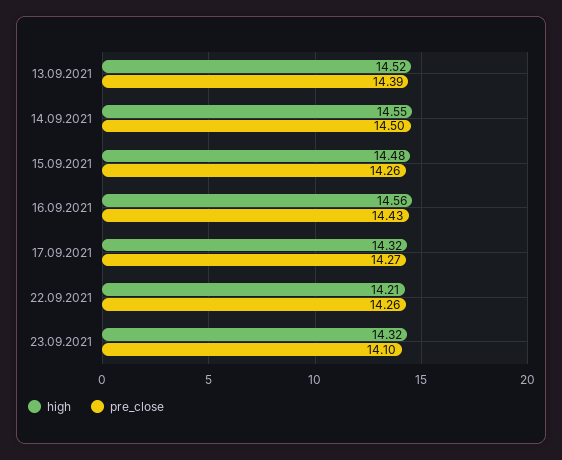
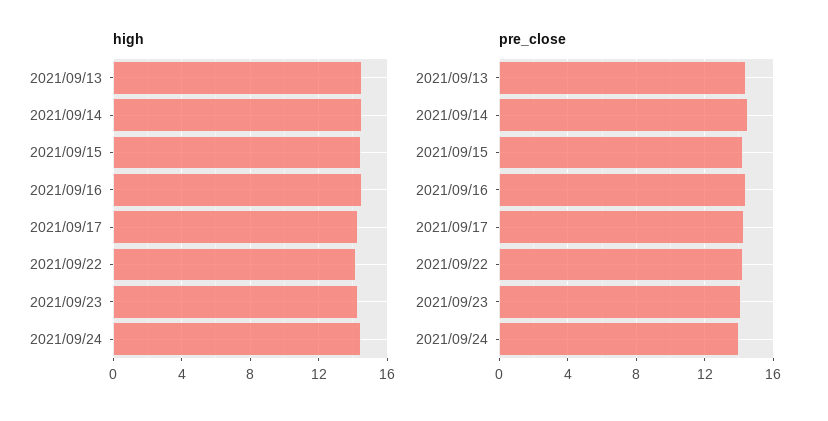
high, 2021/09/24: none -> 14.5
pre_close, 2021/09/24: none -> 14

